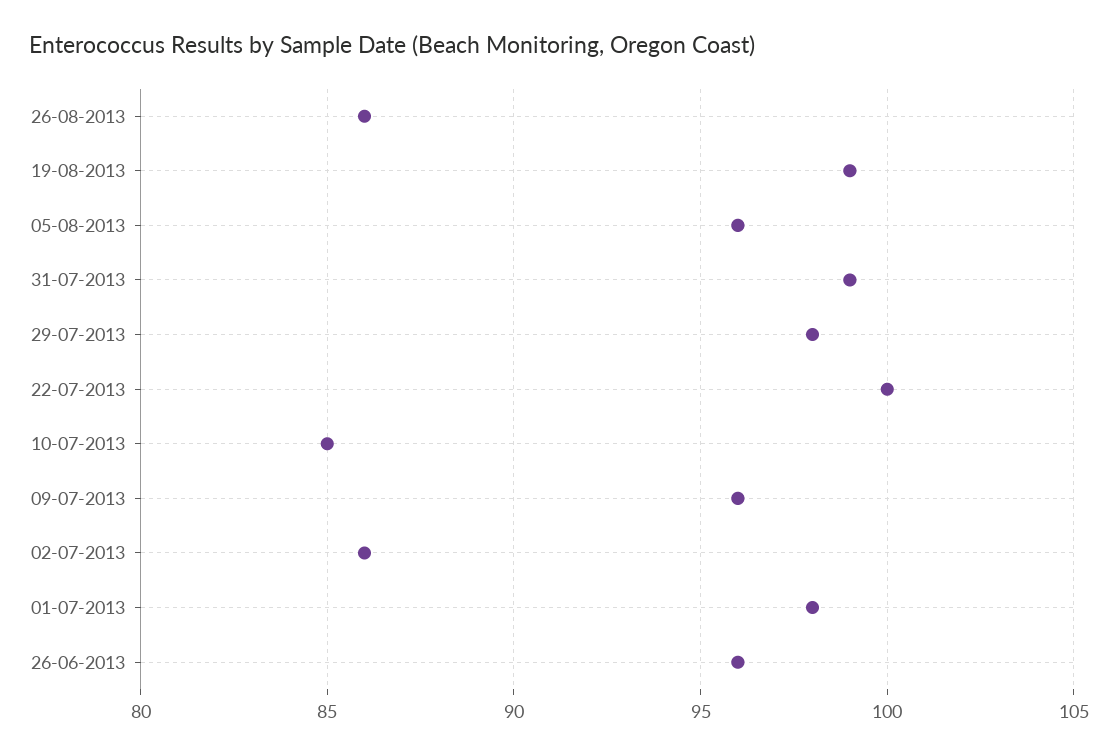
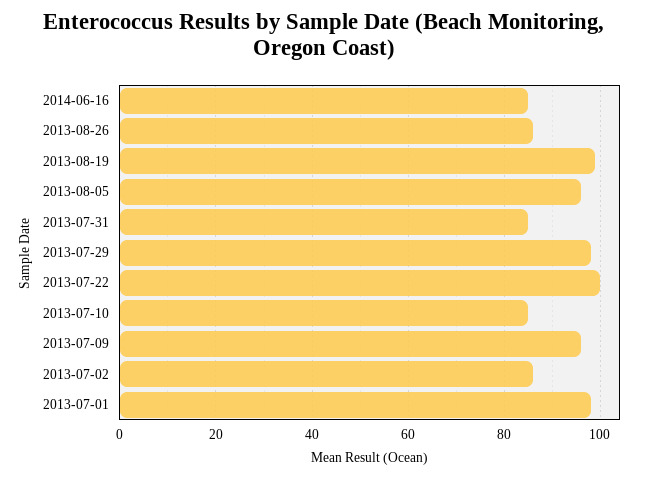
31-07-2013: 99 -> 85
26-06-2013: 96 -> none
2014-06-16: none -> 85

